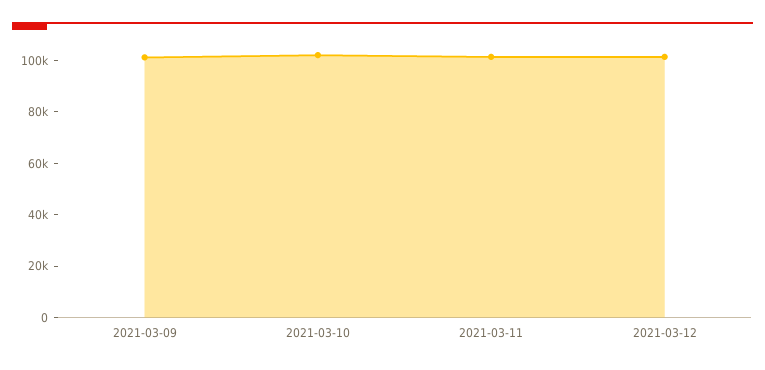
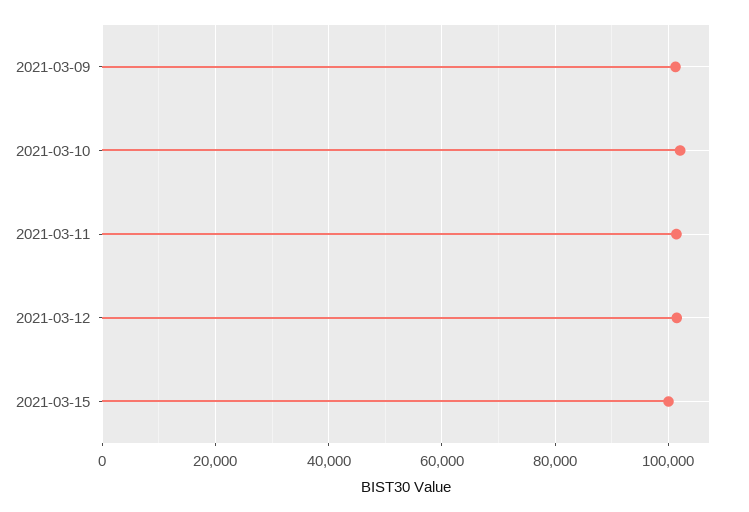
2021-03-15: none -> 100000

